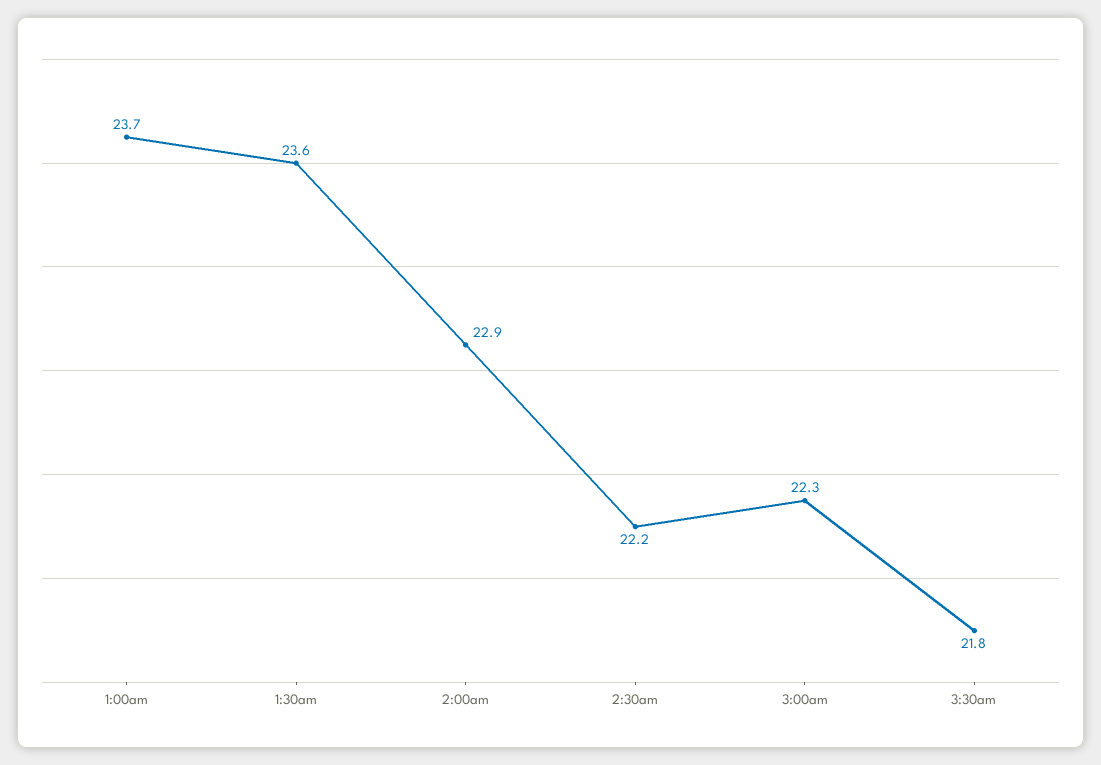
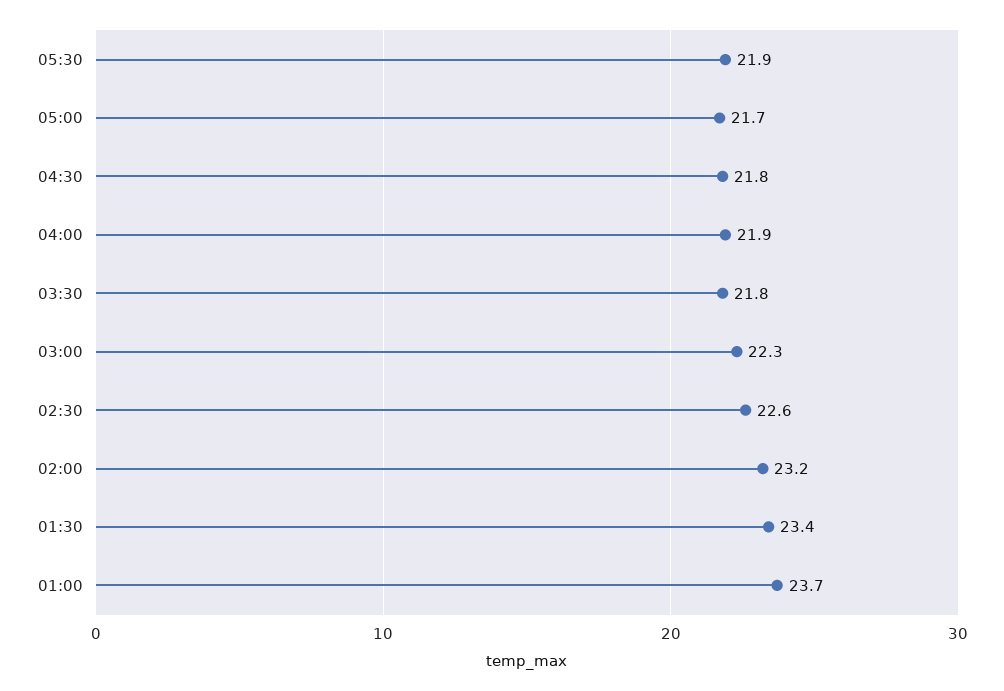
1:30am: 23.6 -> 23.4
2:00am: 22.9 -> 23.2
2:30am: 22.2 -> 22.6
05:30: none -> 21.9
05:00: none -> 21.7
04:30: none -> 21.8
04:00: none -> 21.9

